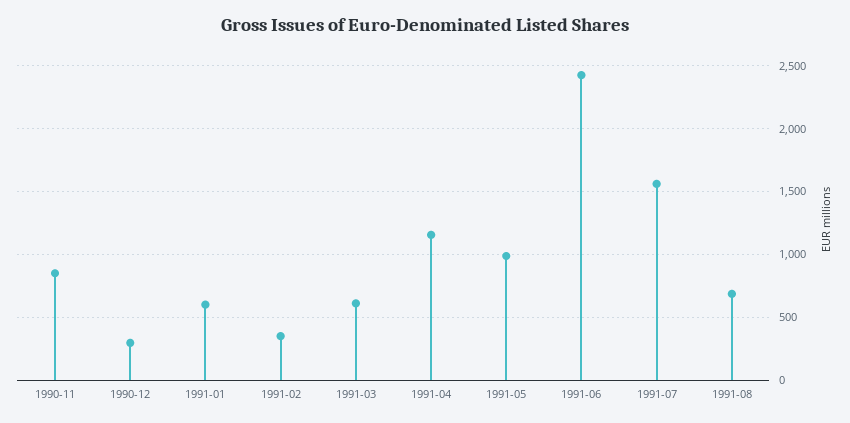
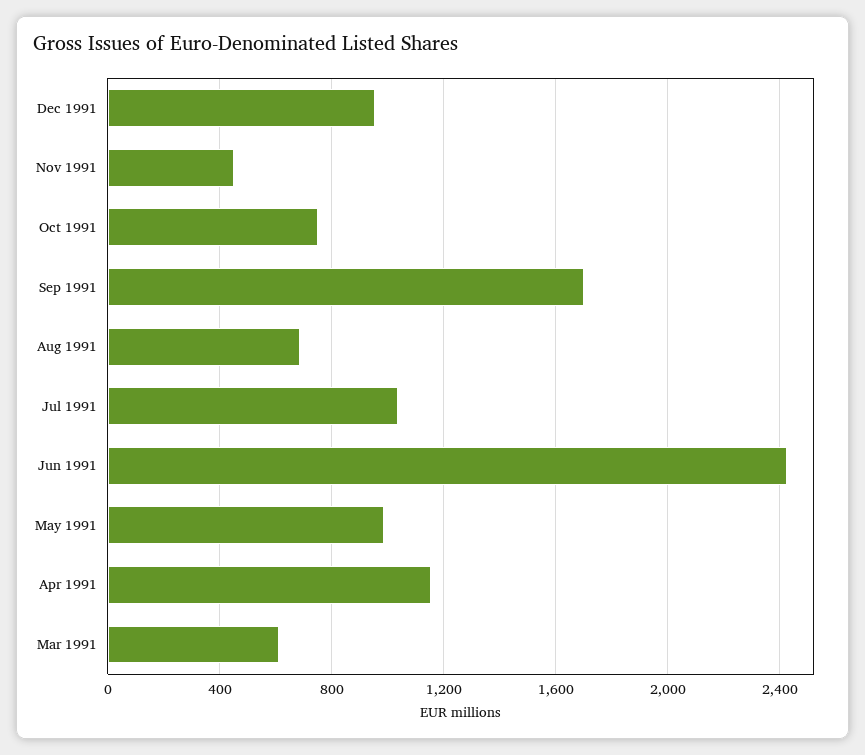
1990-11: 850 -> none
1990-12: 300 -> none
1991-01: 600 -> none
1991-02: 350 -> none
1991-07: 1550 -> 1050
Dec 1991: none -> 950
Nov 1991: none -> 450
Oct 1991: none -> 750
Sep 1991: none -> 1700

